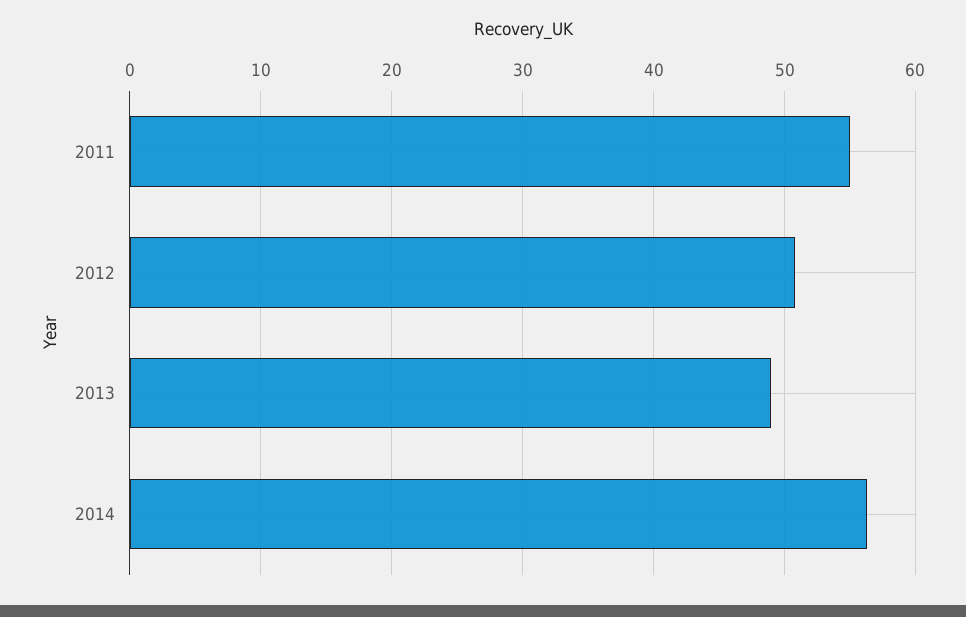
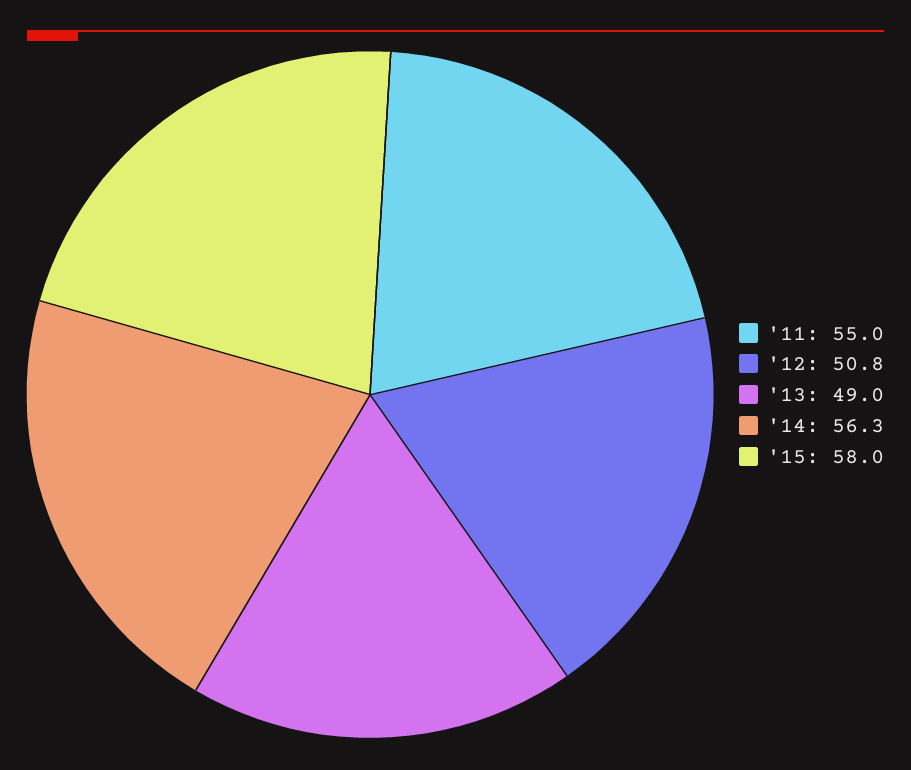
'15: none -> 58

